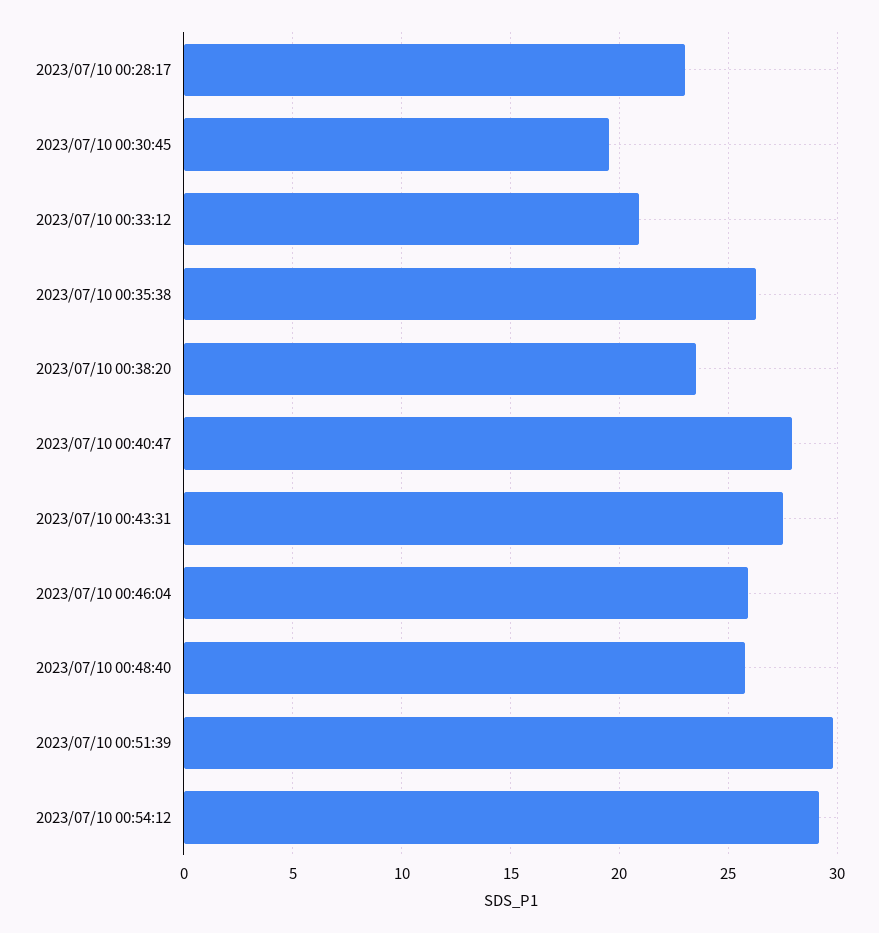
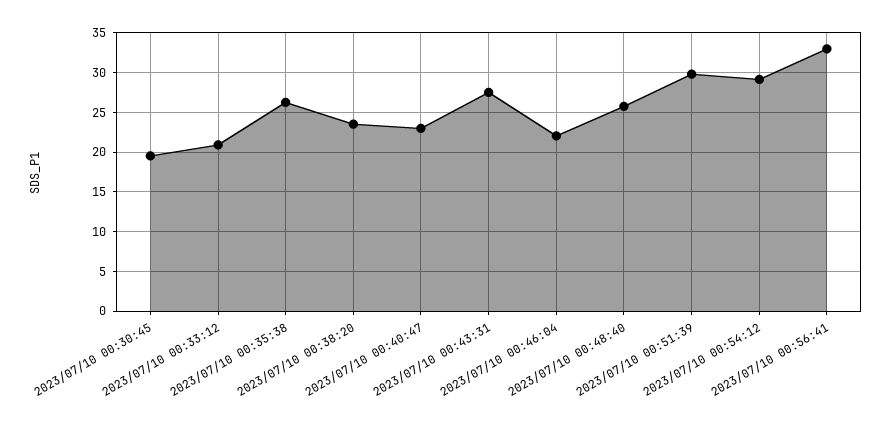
2023/07/10 00:28:17: 23 -> none
2023/07/10 00:40:47: 28 -> 23
2023/07/10 00:46:04: 26 -> 22
2023/07/10 00:56:41: none -> 33

